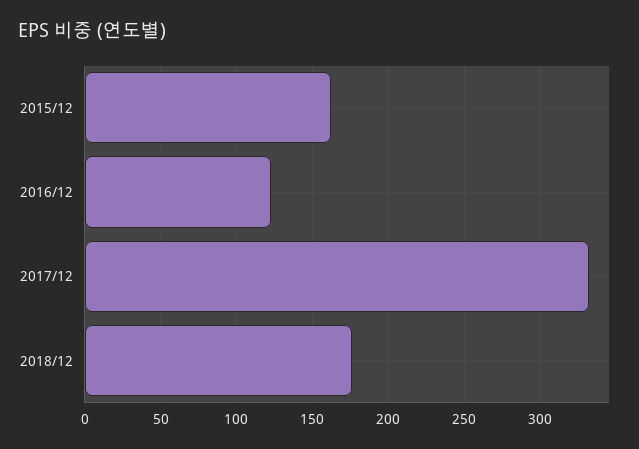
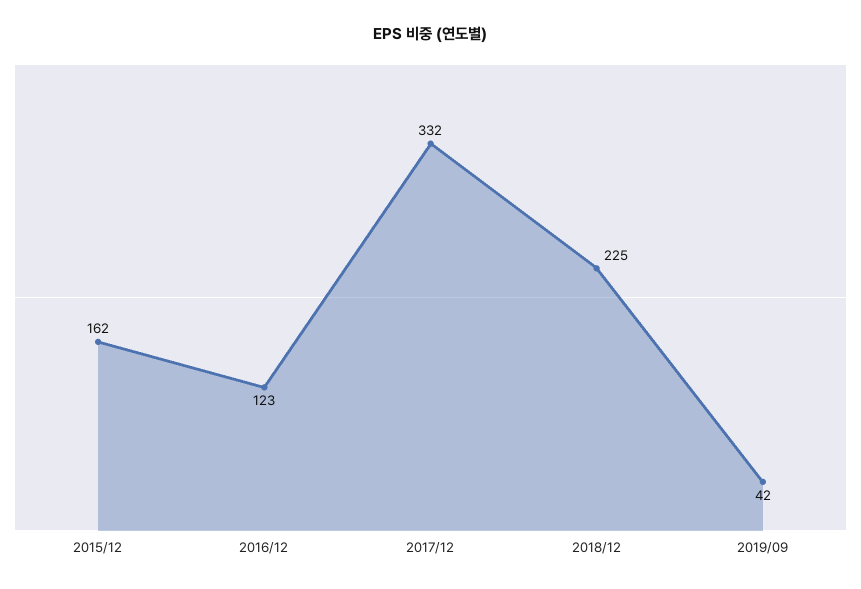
2018/12: 175 -> 225
2019/09: none -> 42

